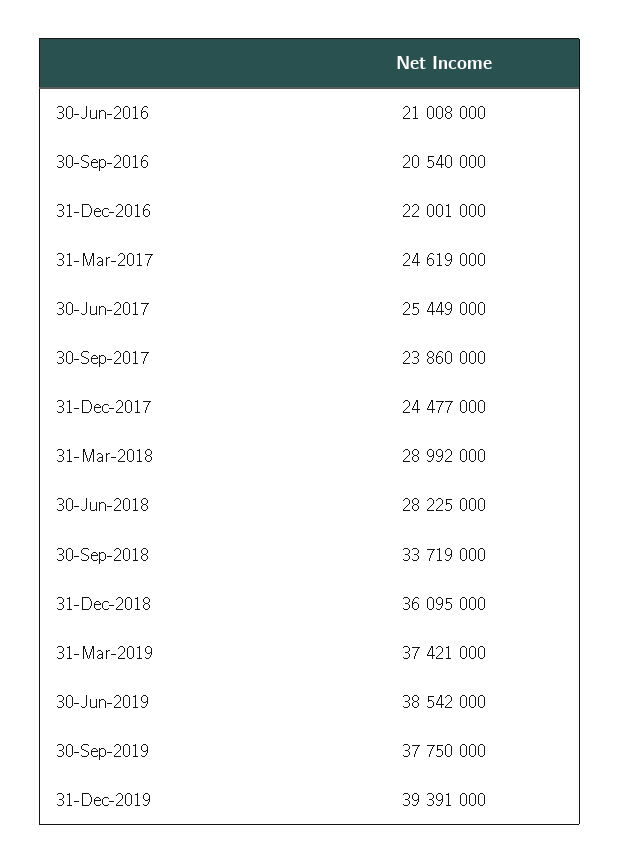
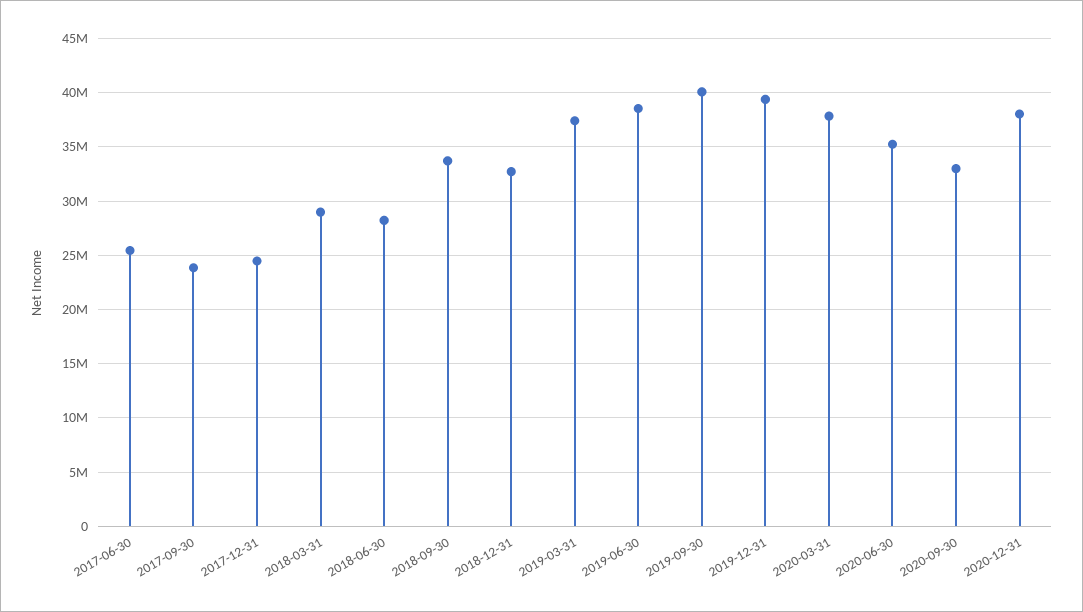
30-Jun-2016: 21008000 -> none
30-Sep-2016: 20540000 -> none
31-Dec-2016: 22001000 -> none
31-Mar-2017: 24619000 -> none
31-Dec-2018: 36095000 -> 33000000
30-Sep-2019: 37750000 -> 40000000
2020-03-31: none -> 38000000
2020-06-30: none -> 35000000
2020-09-30: none -> 33000000
2020-12-31: none -> 38000000

